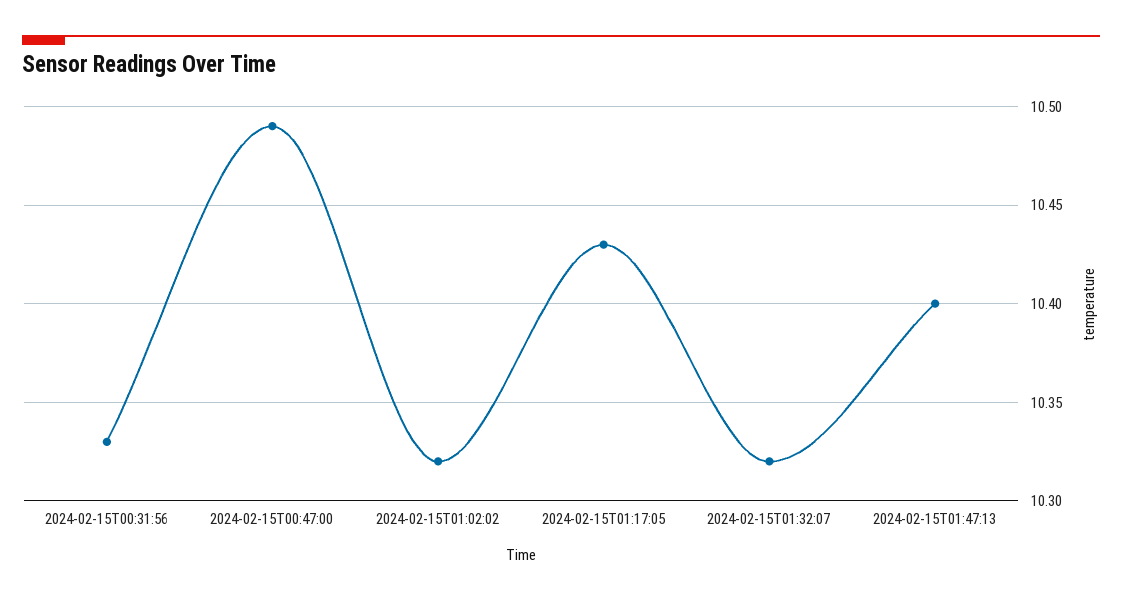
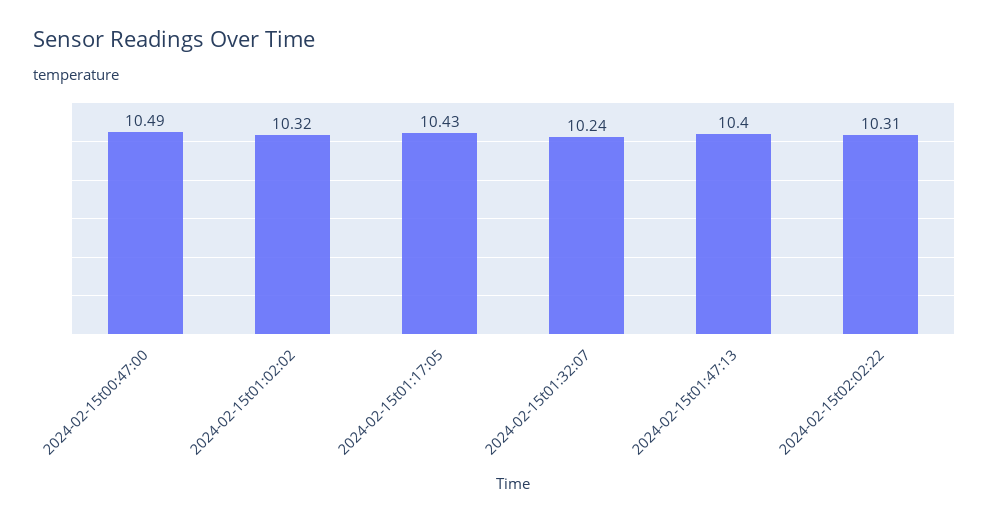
2024-02-15T00:31:56: 10.33 -> none
2024-02-15T01:32:07: 10.32 -> 10.24
2024-02-15t02:02:22: none -> 10.31

